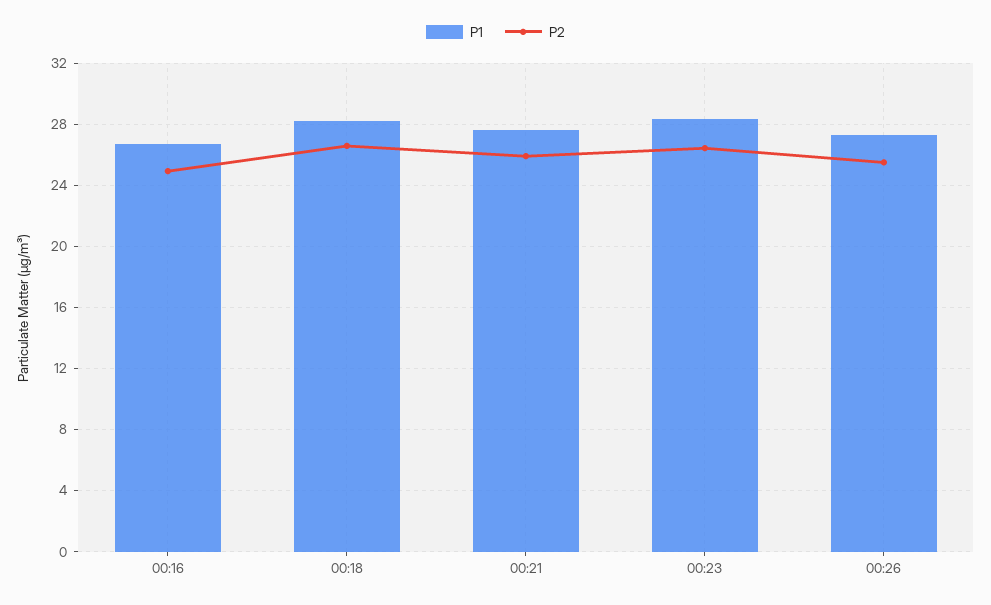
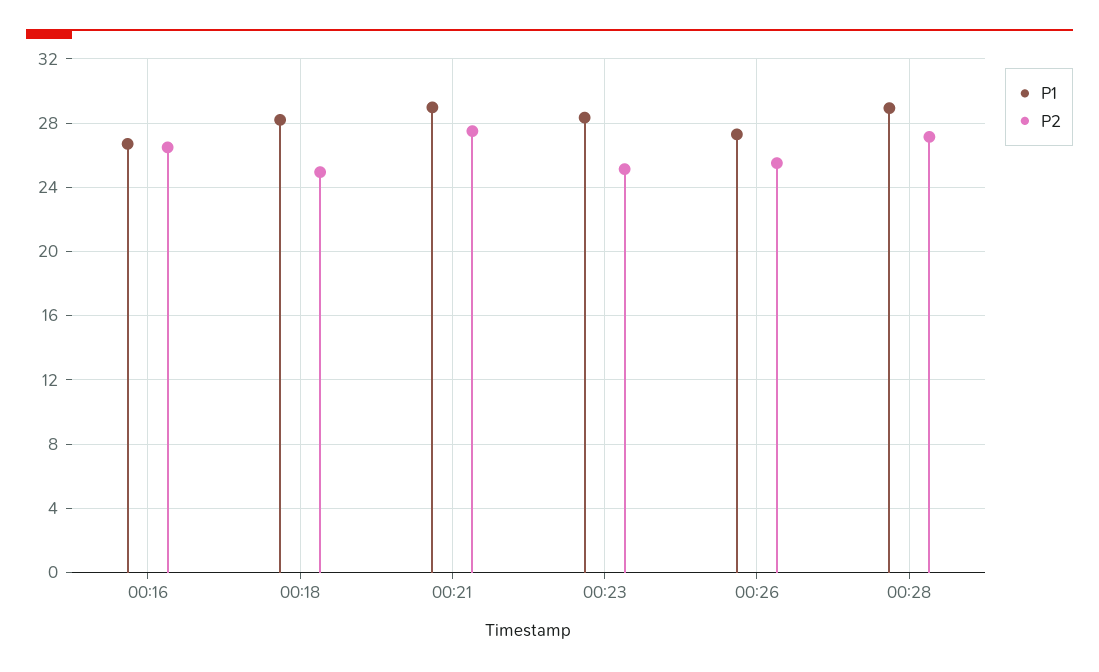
P2, 00:16: 25 -> 26.5
P2, 00:18: 26.5 -> 25
P1, 00:21: 27.5 -> 29
P2, 00:21: 26 -> 27.5
P2, 00:23: 26.5 -> 25
P1, 00:28: none -> 29
P2, 00:28: none -> 27

